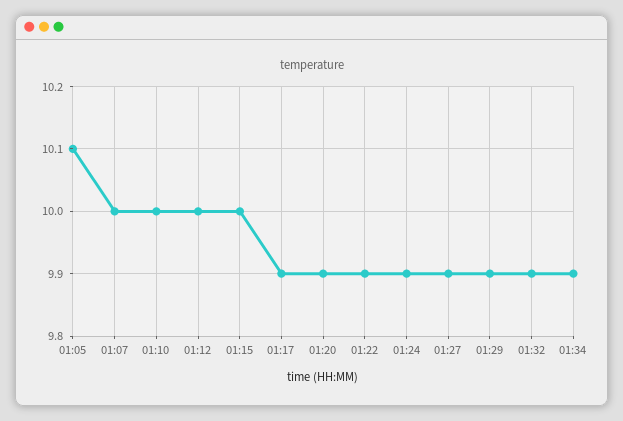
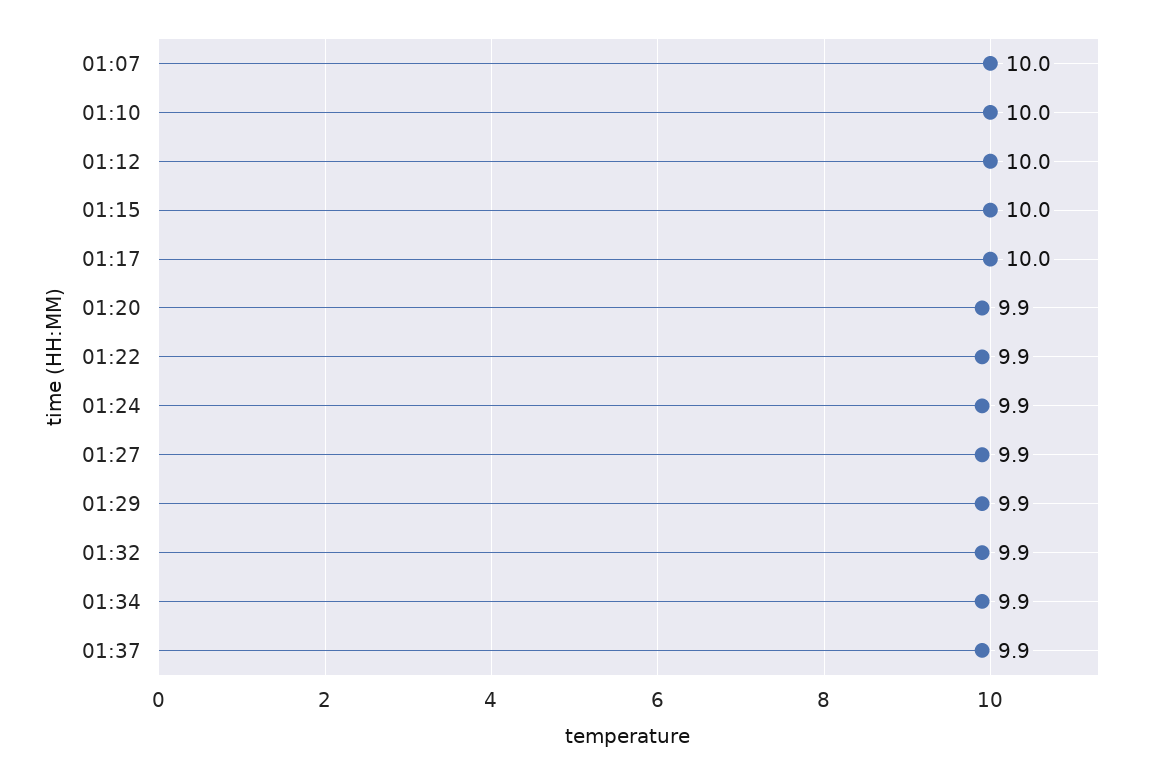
01:05: 10.1 -> none
01:17: 9.9 -> 10
01:37: none -> 9.9

